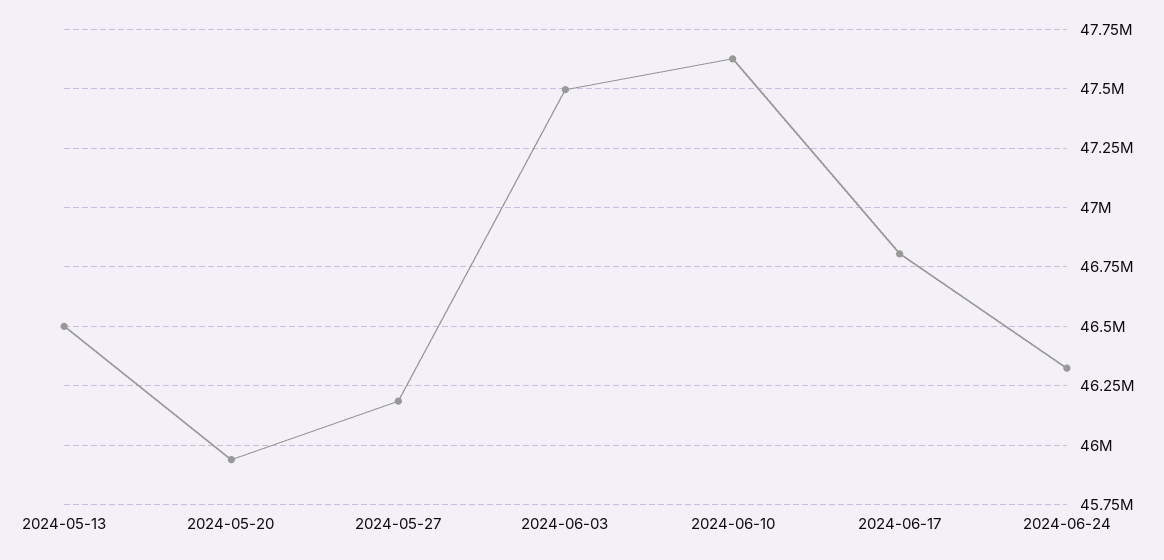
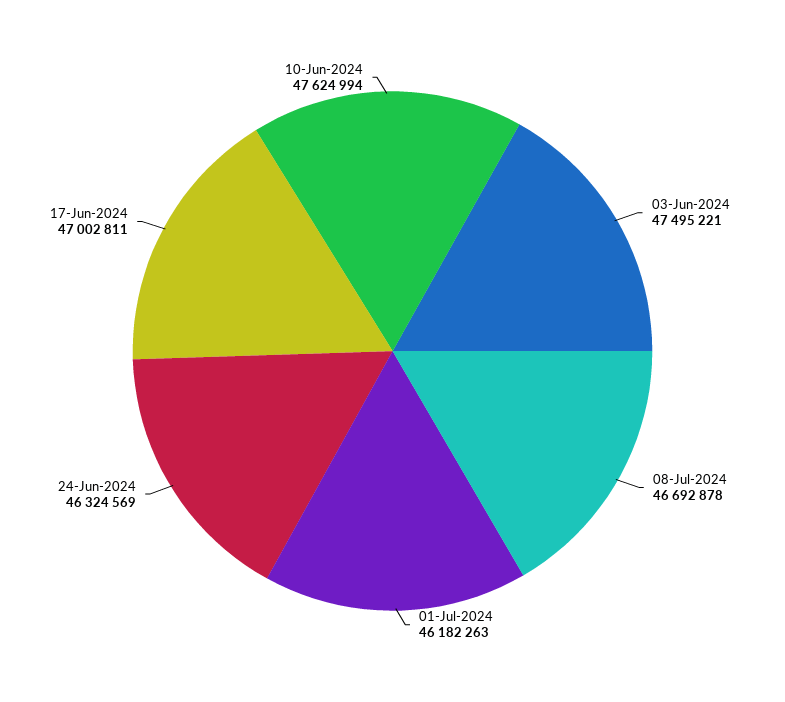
2024-05-13: 46500000 -> none
2024-05-20: 45950000 -> none
2024-05-27: 46200000 -> none
2024-06-17: 46800000 -> 47002811
08-Jul-2024: none -> 46692878
01-Jul-2024: none -> 46182263

